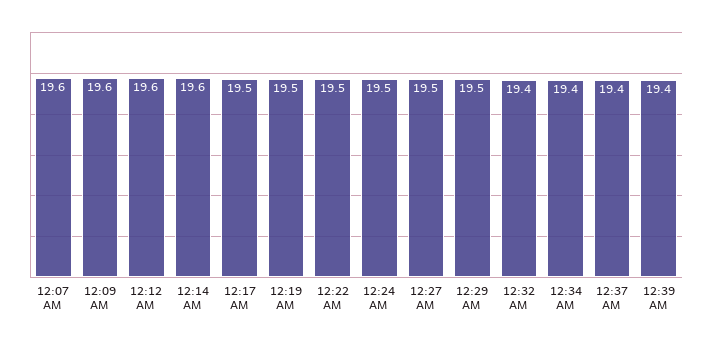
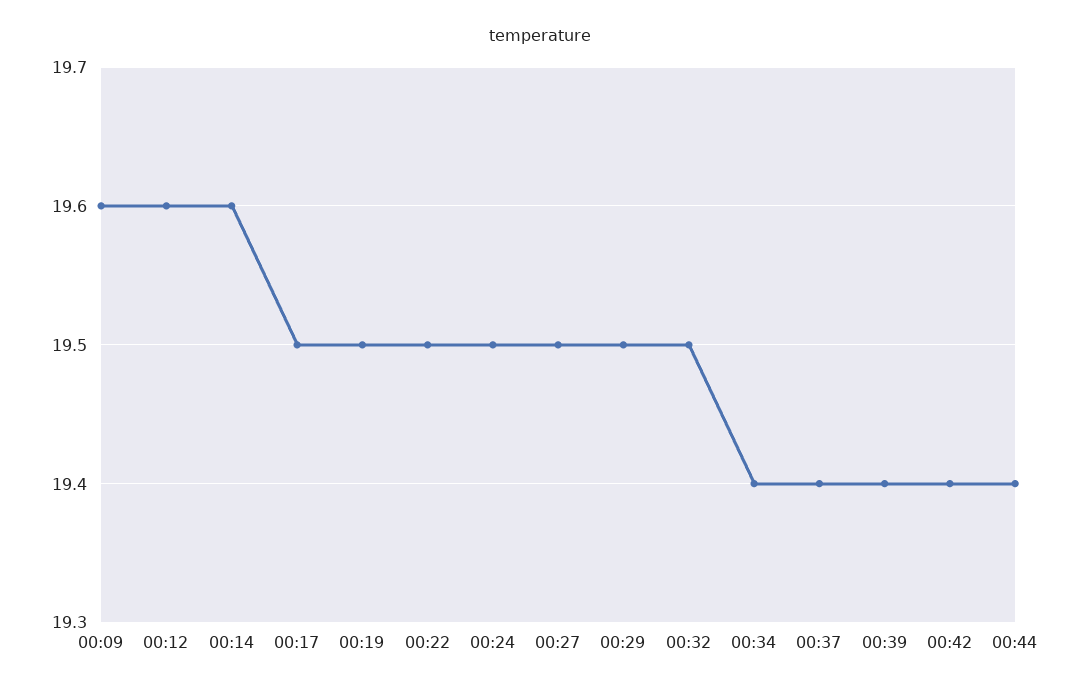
12:07 AM: 19.6 -> none
12:32 AM: 19.4 -> 19.5
00:42: none -> 19.4
00:44: none -> 19.4

